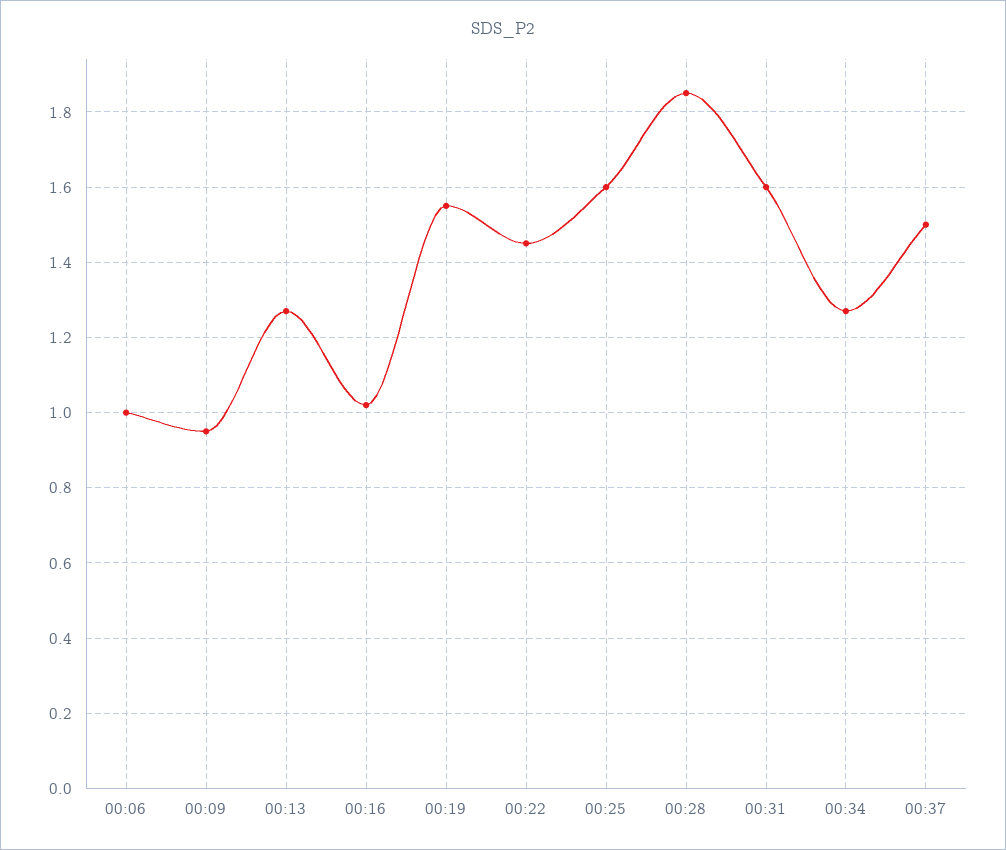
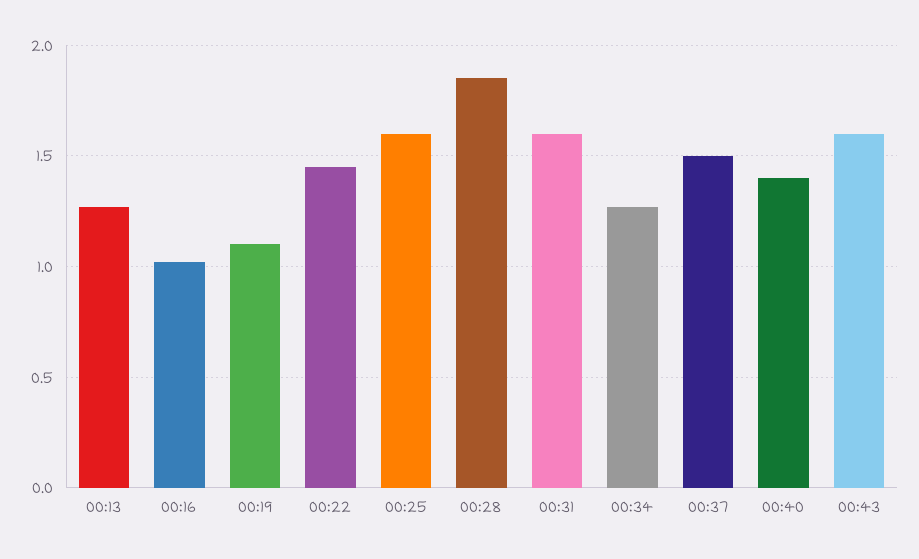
00:06: 1 -> none
00:09: 0.95 -> none
00:19: 1.55 -> 1.1
00:40: none -> 1.4
00:43: none -> 1.6

